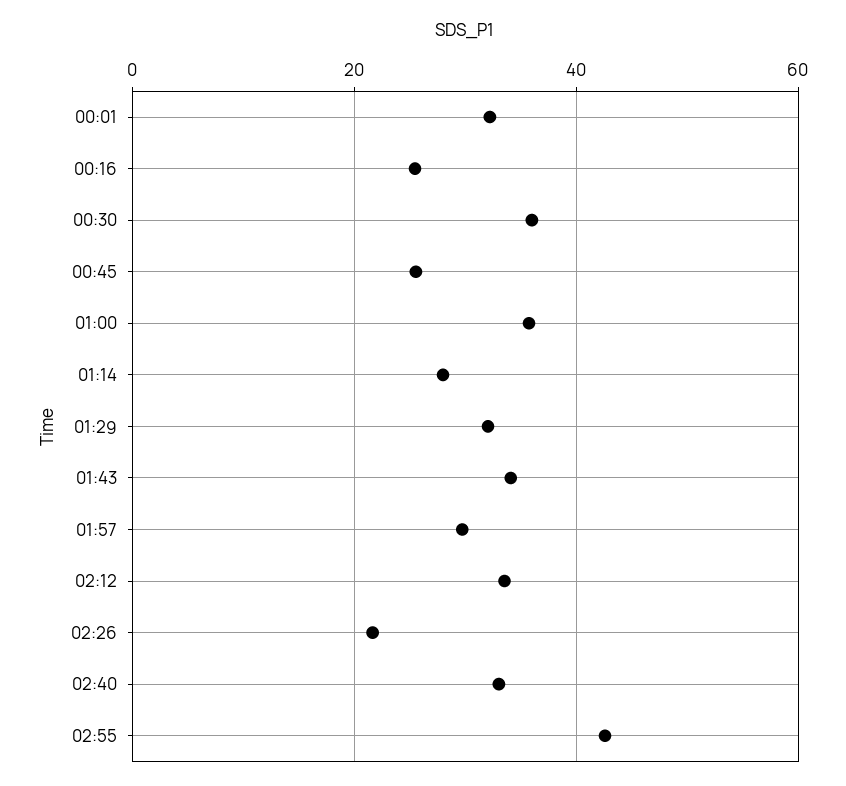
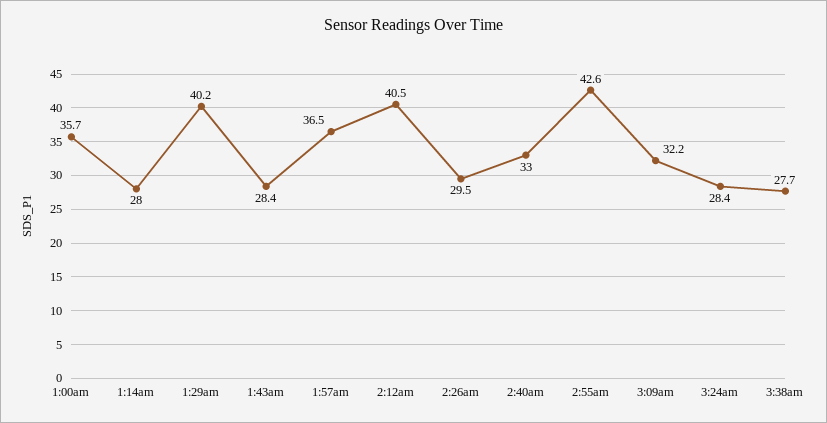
00:01: 32 -> none
00:16: 26 -> none
00:30: 36 -> none
00:45: 26 -> none
01:29: 32 -> 40.2
01:43: 34 -> 28.4
01:57: 30 -> 36.5
02:12: 34 -> 40.5
02:26: 22 -> 29.5
3:09am: none -> 32.2
3:24am: none -> 28.4
3:38am: none -> 27.7

